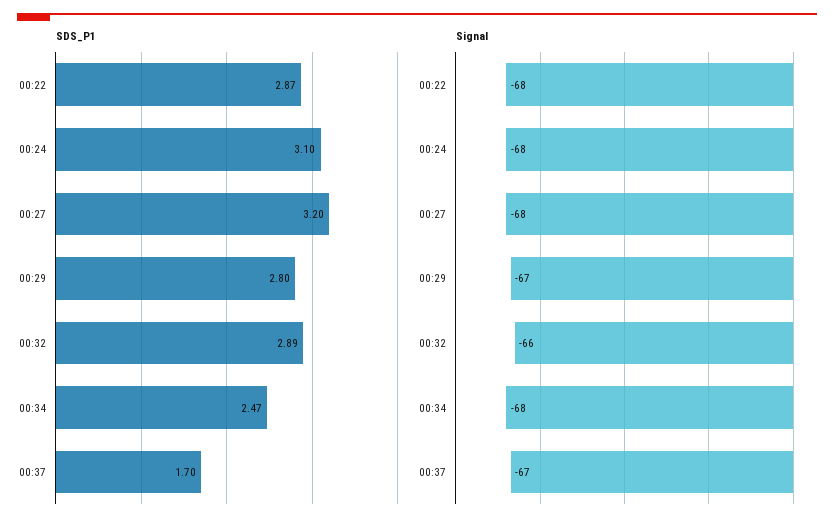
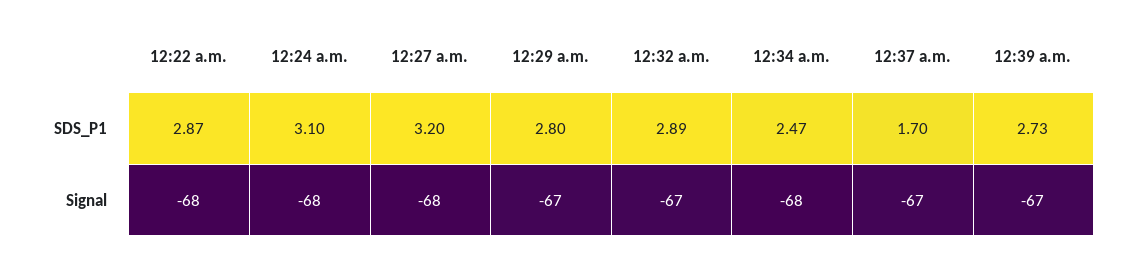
Signal, 00:32: -66 -> -67
SDS_P1, 12:39 a.m.: none -> 2.73
Signal, 12:39 a.m.: none -> -67

